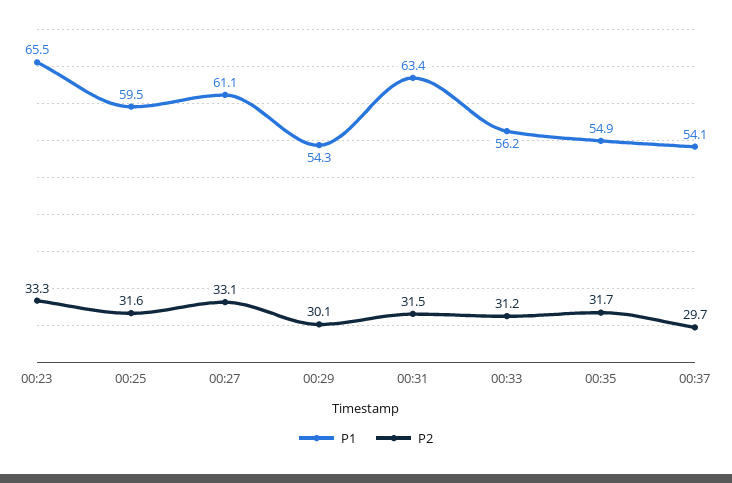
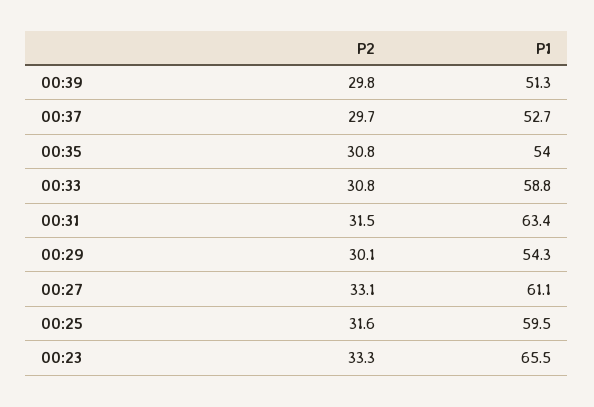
P1, 00:33: 56.2 -> 58.8
P2, 00:33: 31.2 -> 30.8
P1, 00:35: 54.9 -> 54
P2, 00:35: 31.7 -> 30.8
P1, 00:37: 54.1 -> 52.7
P2, 00:39: none -> 29.8
P1, 00:39: none -> 51.3

